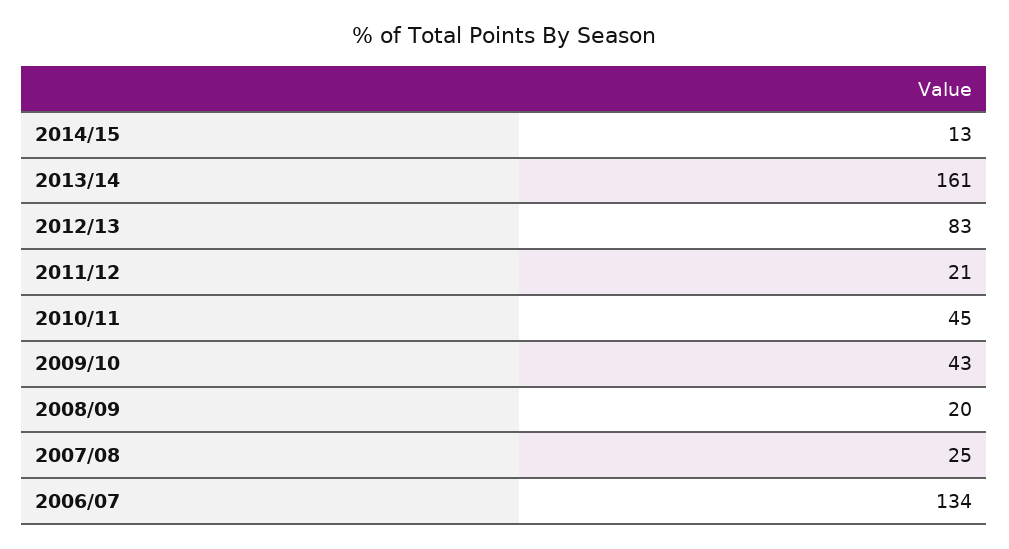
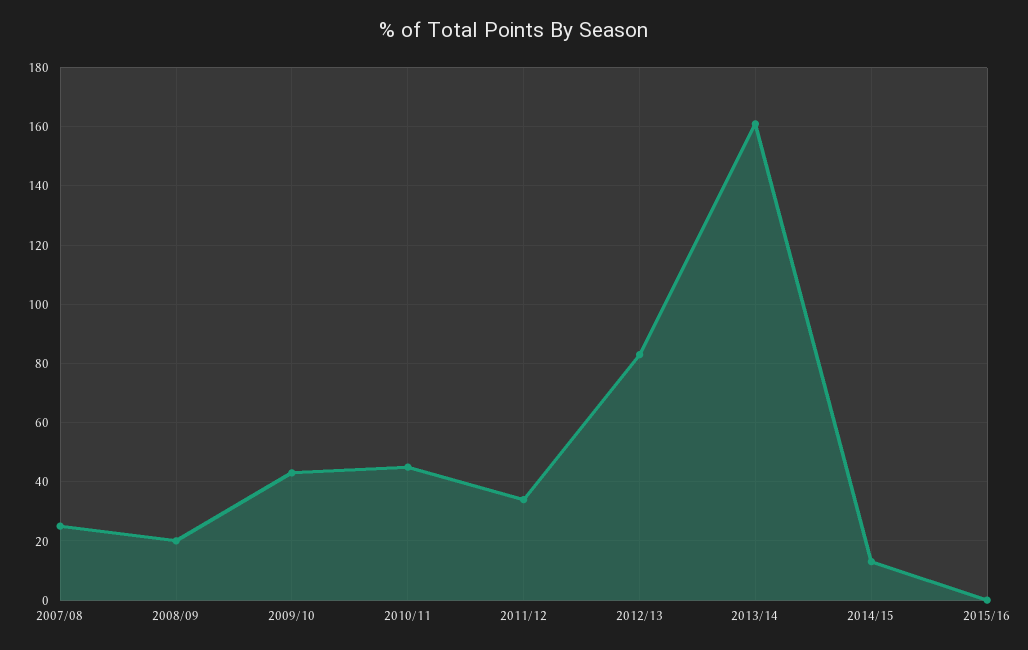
2011/12: 21 -> 35
2006/07: 134 -> none
2015/16: none -> 0

